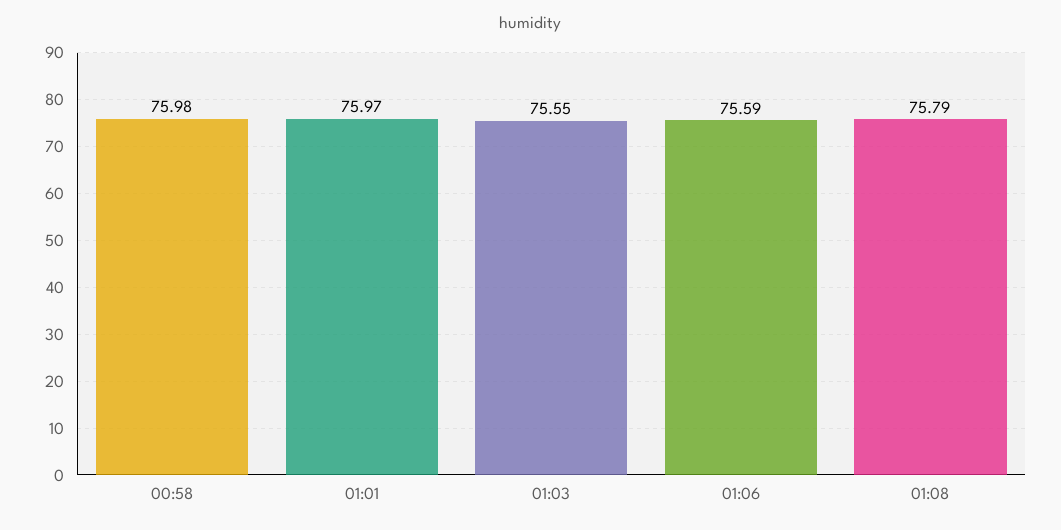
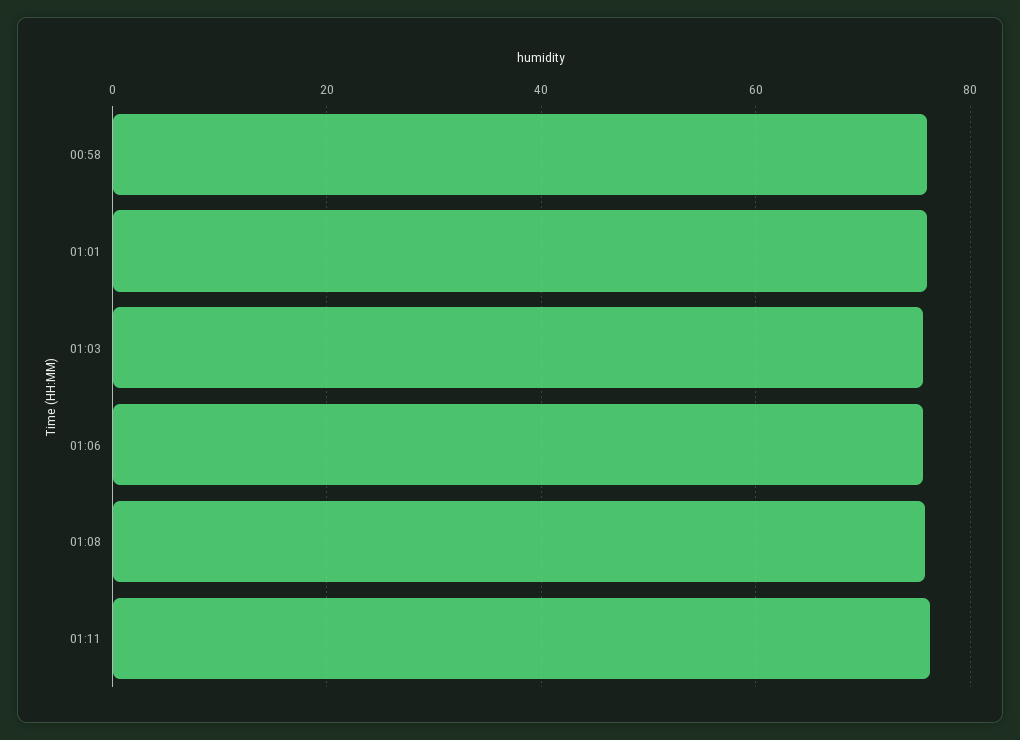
01:11: none -> 76

